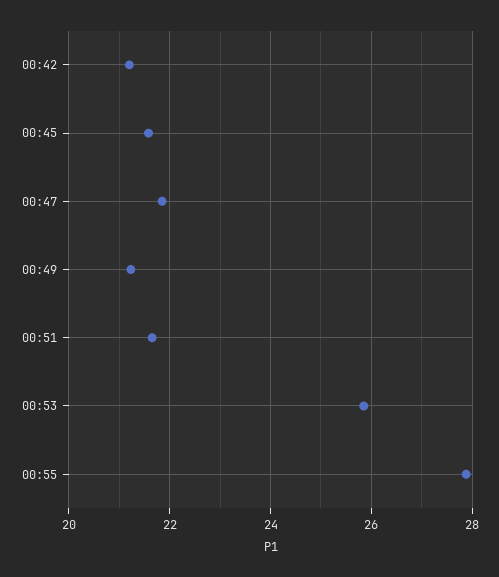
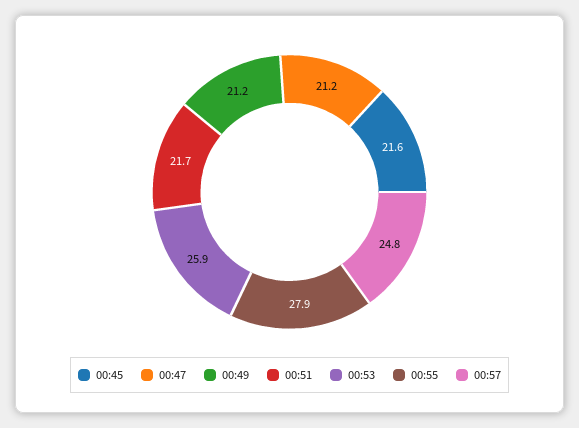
00:42: 21.2 -> none
00:47: 21.8 -> 21.2
00:57: none -> 24.8

